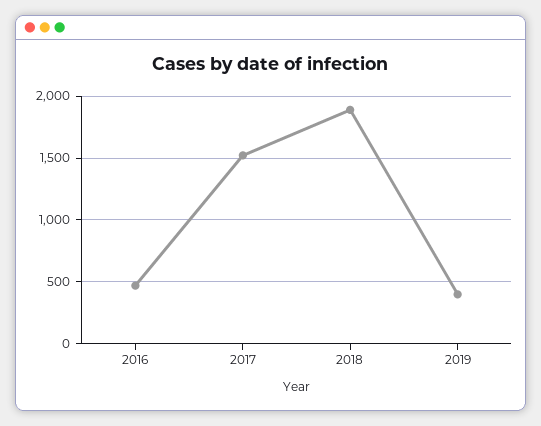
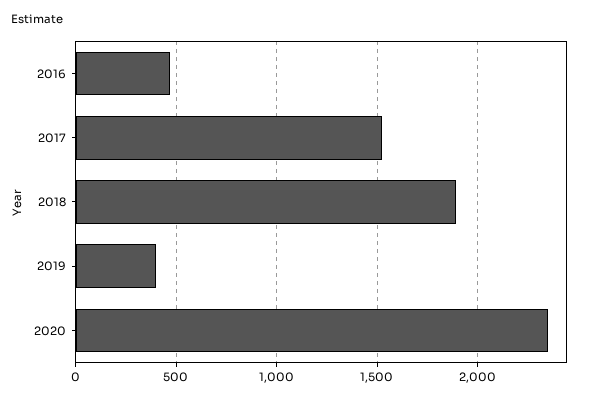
2020: none -> 2350

